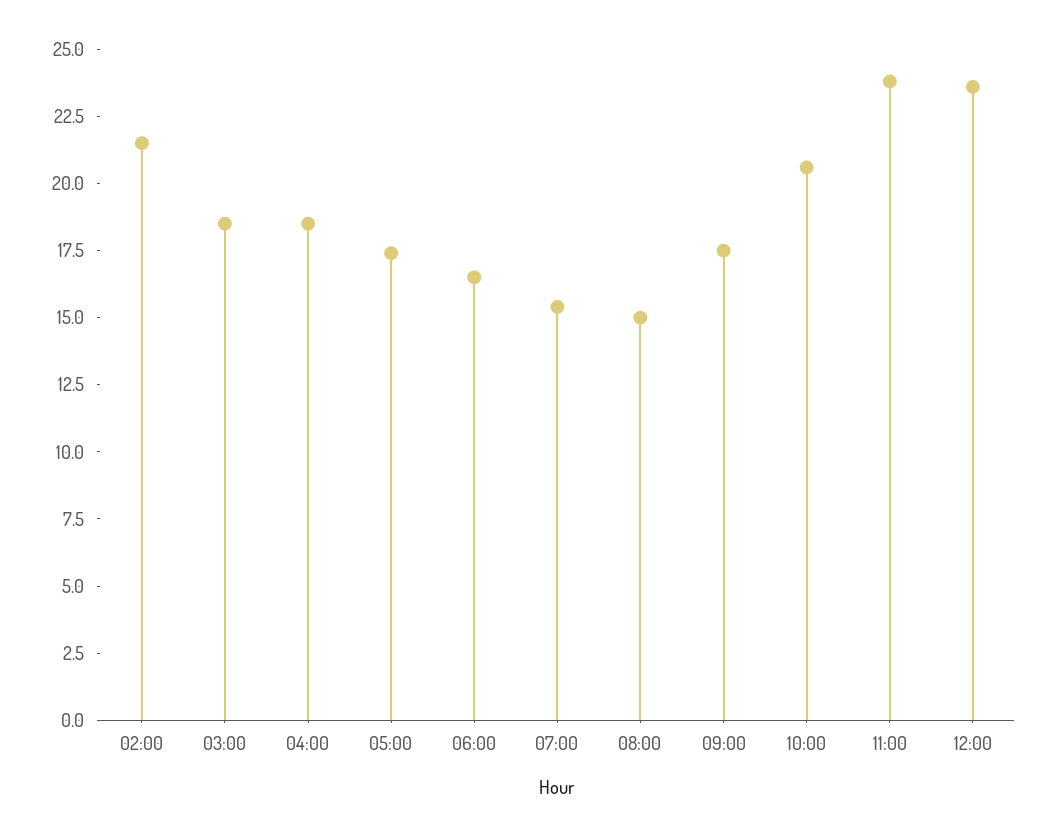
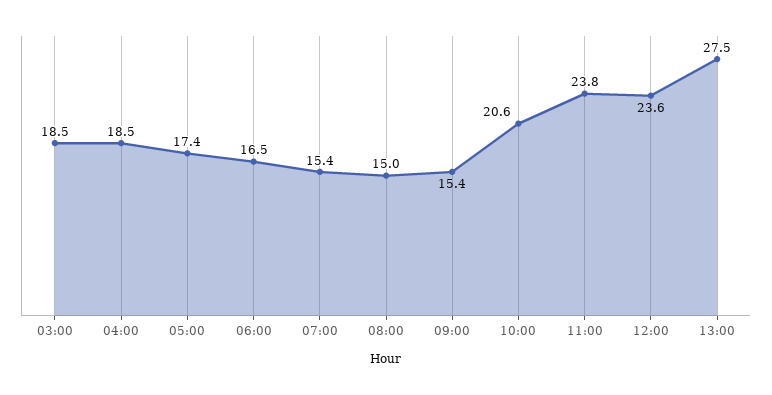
02:00: 21.5 -> none
09:00: 17.5 -> 15.4
13:00: none -> 27.5

